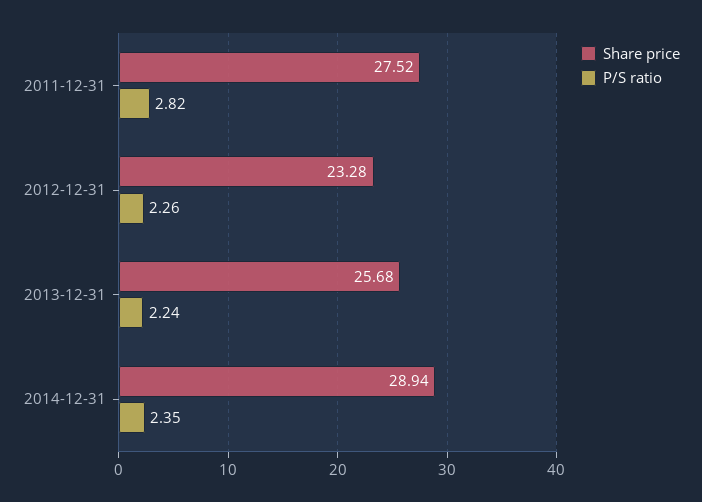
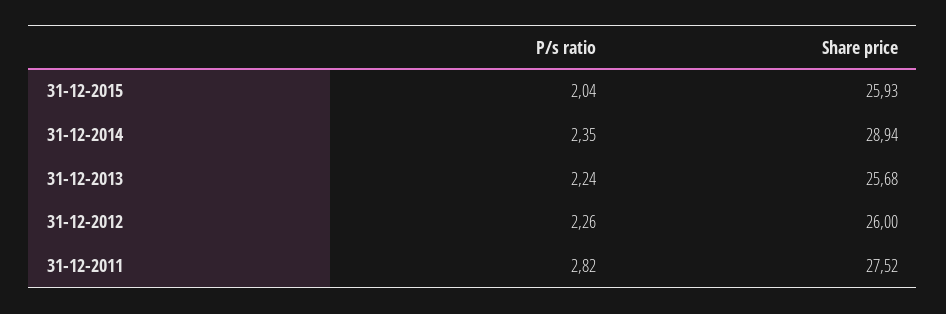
Share price, 2012-12-31: 23.28 -> 26
P/S ratio, 31-12-2015: none -> 2.04
Share price, 31-12-2015: none -> 25.93

